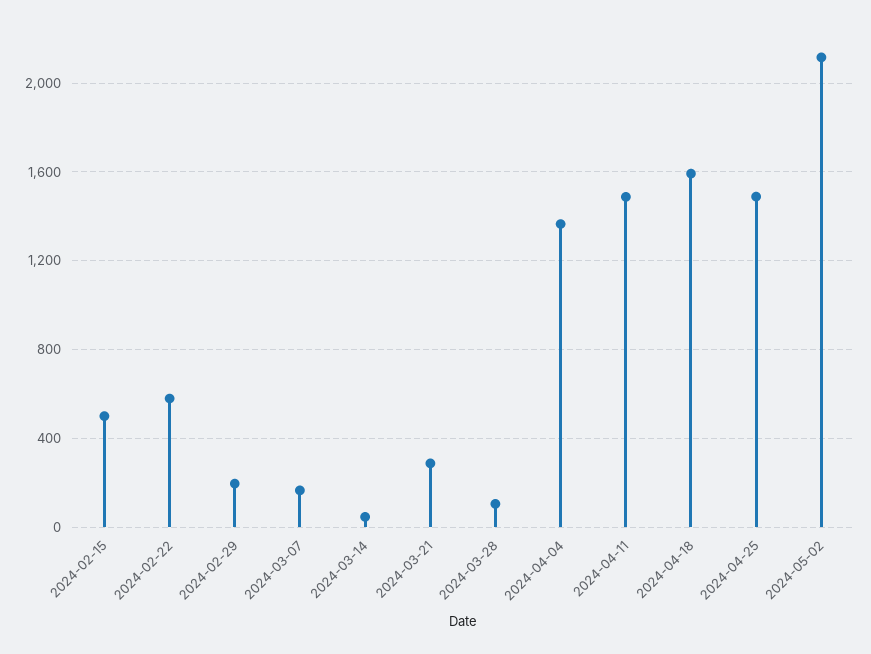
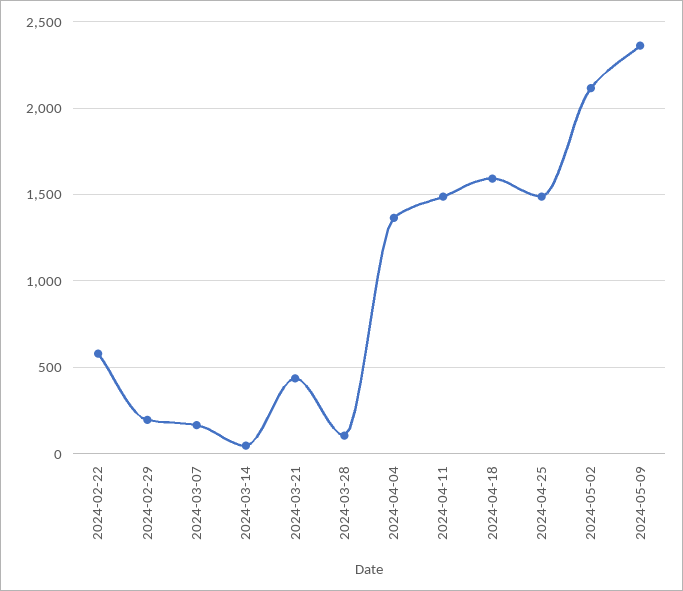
2024-02-15: 500 -> none
2024-03-21: 300 -> 450
2024-05-09: none -> 2350

